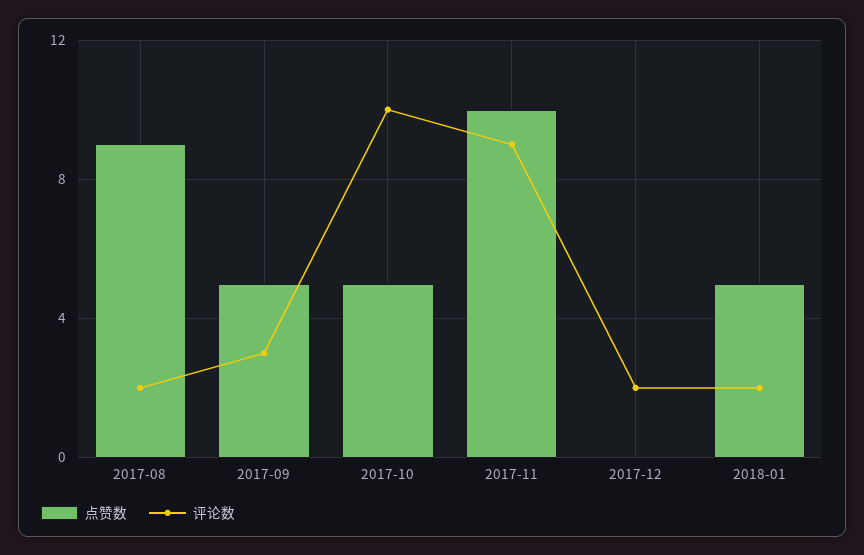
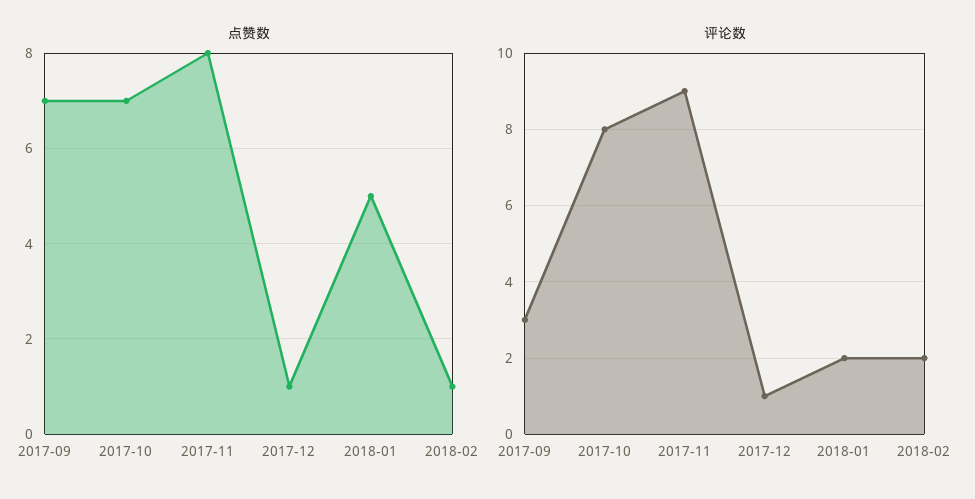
点赞数, 2017-08: 9 -> none
评论数, 2017-08: 2 -> none
点赞数, 2017-09: 5 -> 7
点赞数, 2017-10: 5 -> 7
评论数, 2017-10: 10 -> 8
点赞数, 2017-11: 10 -> 8
点赞数, 2017-12: 0 -> 1
评论数, 2017-12: 2 -> 1
点赞数, 2018-02: none -> 1
评论数, 2018-02: none -> 2

